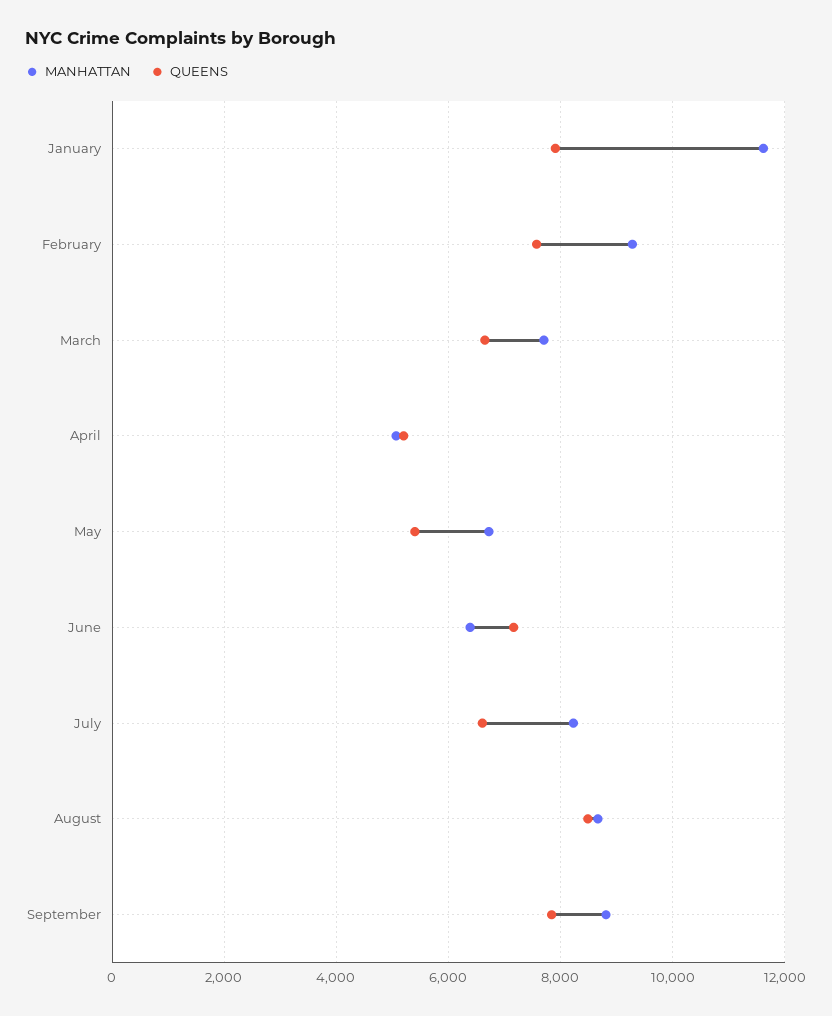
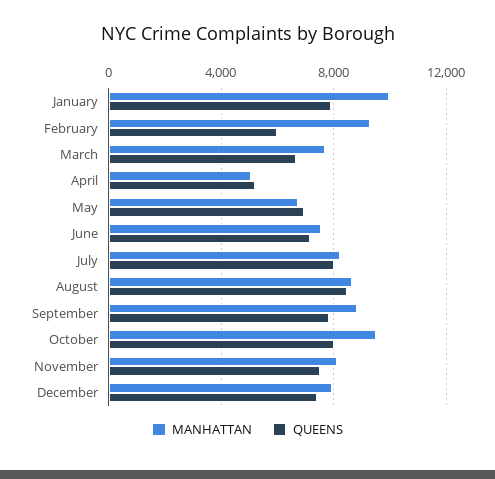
MANHATTAN, January: 11600 -> 10000
QUEENS, February: 7600 -> 6000
QUEENS, May: 5400 -> 7000
MANHATTAN, June: 6400 -> 7500
QUEENS, July: 6600 -> 8000
MANHATTAN, October: none -> 9500
QUEENS, October: none -> 8000
MANHATTAN, November: none -> 8000
QUEENS, November: none -> 7500
MANHATTAN, December: none -> 8000
QUEENS, December: none -> 7500

